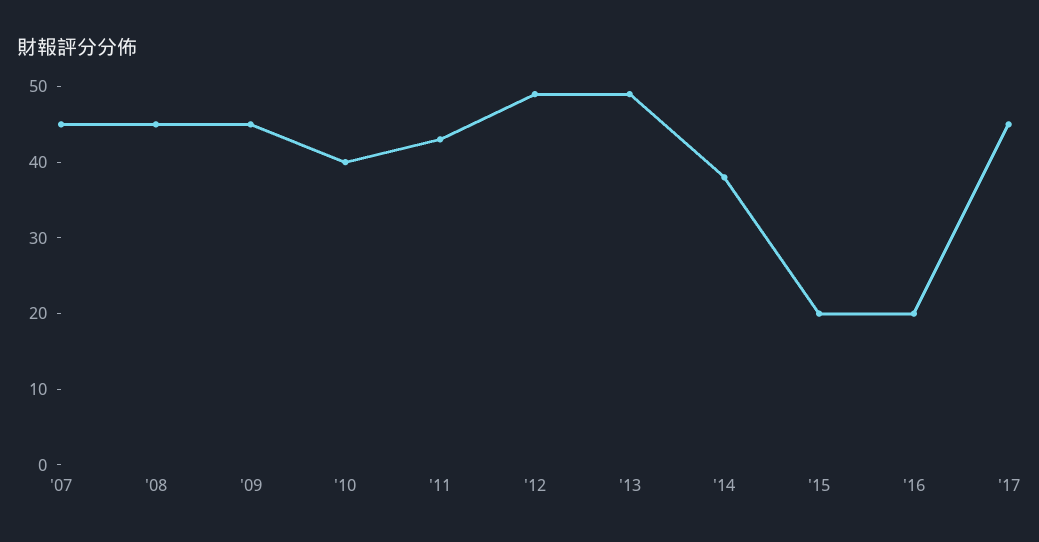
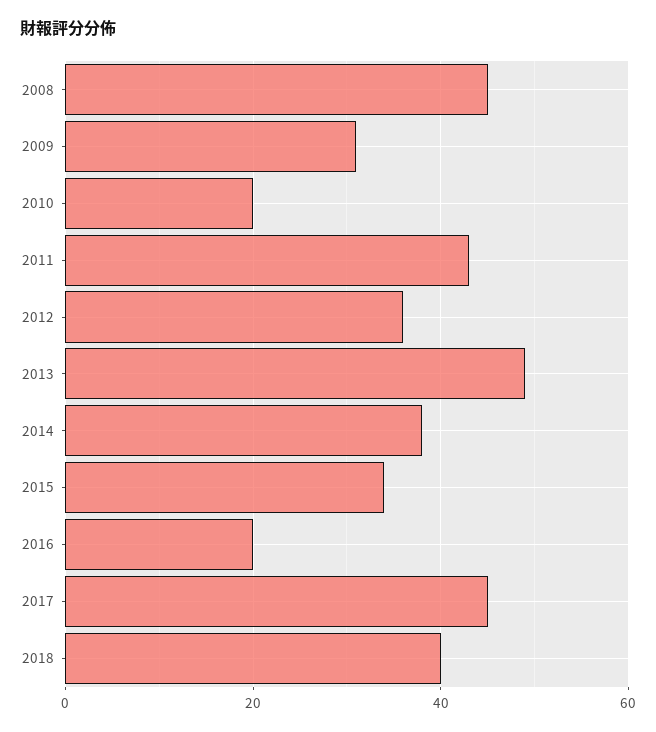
'07: 45 -> none
'09: 45 -> 30
'10: 40 -> 20
'12: 50 -> 35
'15: 20 -> 35
2018: none -> 40

